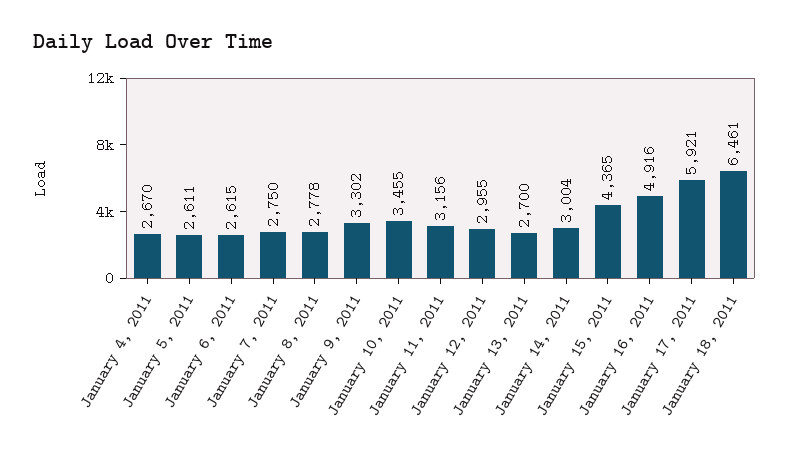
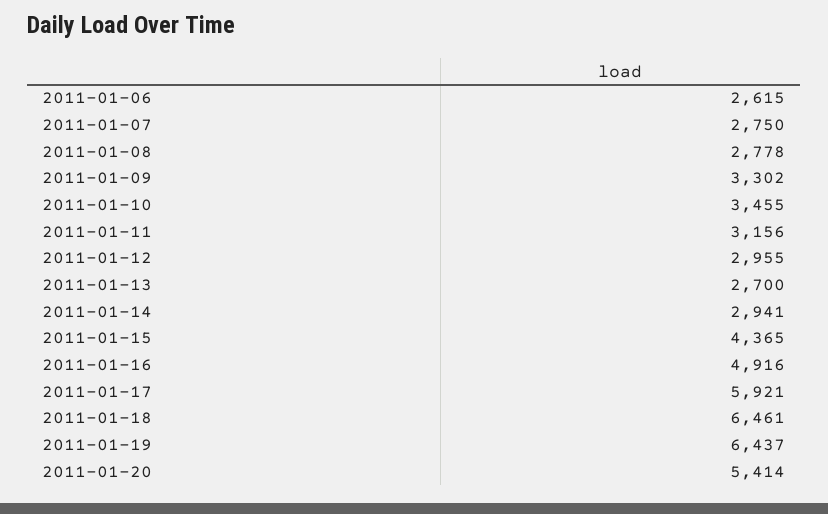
January 4, 2011: 2670 -> none
January 5, 2011: 2611 -> none
January 14, 2011: 3004 -> 2941
2011-01-19: none -> 6437
2011-01-20: none -> 5414

